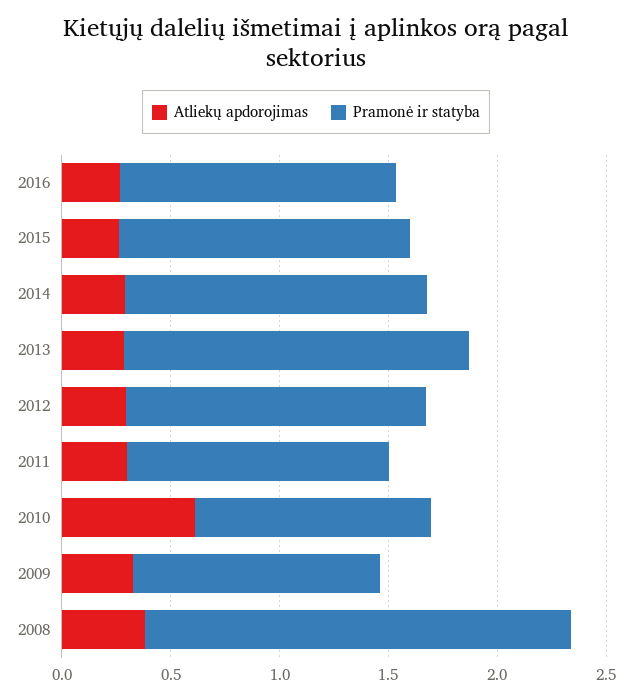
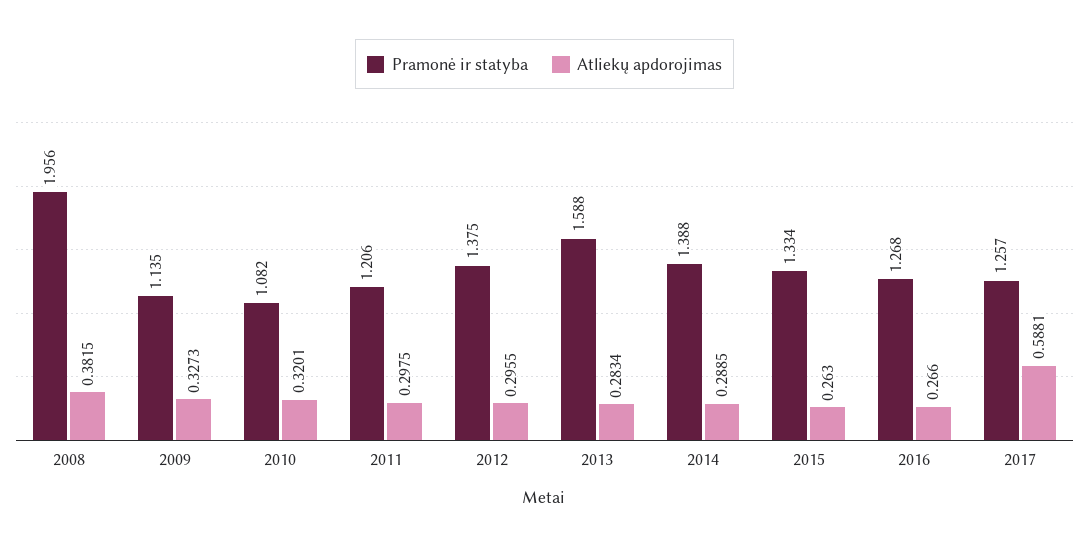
Atliekų apdorojimas, 2010: 0.6 -> 0.3201
Pramonė ir statyba, 2017: none -> 1.257
Atliekų apdorojimas, 2017: none -> 0.5881

